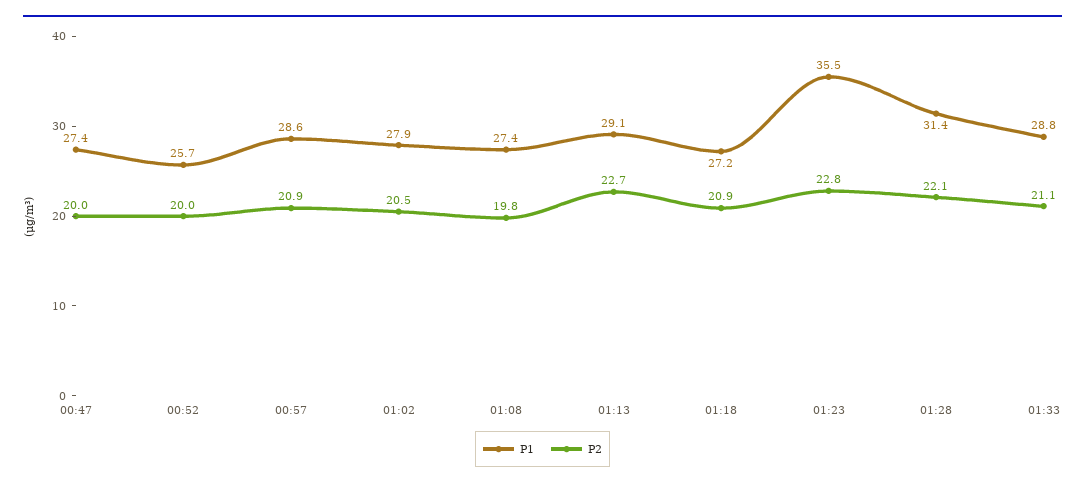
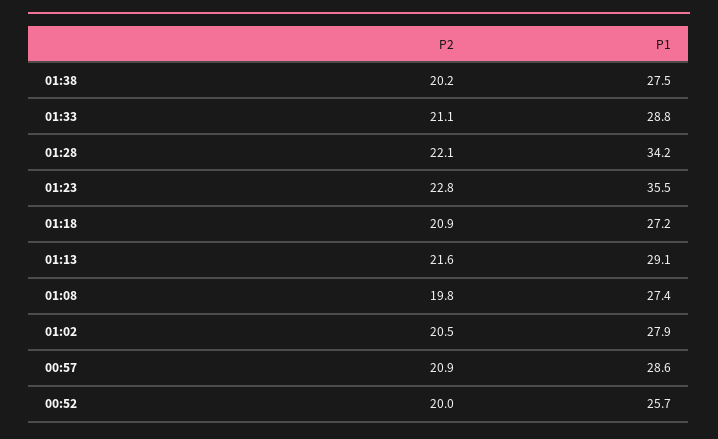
P1, 00:47: 27.4 -> none
P2, 00:47: 20 -> none
P2, 01:13: 22.7 -> 21.6
P1, 01:28: 31.4 -> 34.2
P2, 01:38: none -> 20.2
P1, 01:38: none -> 27.5

